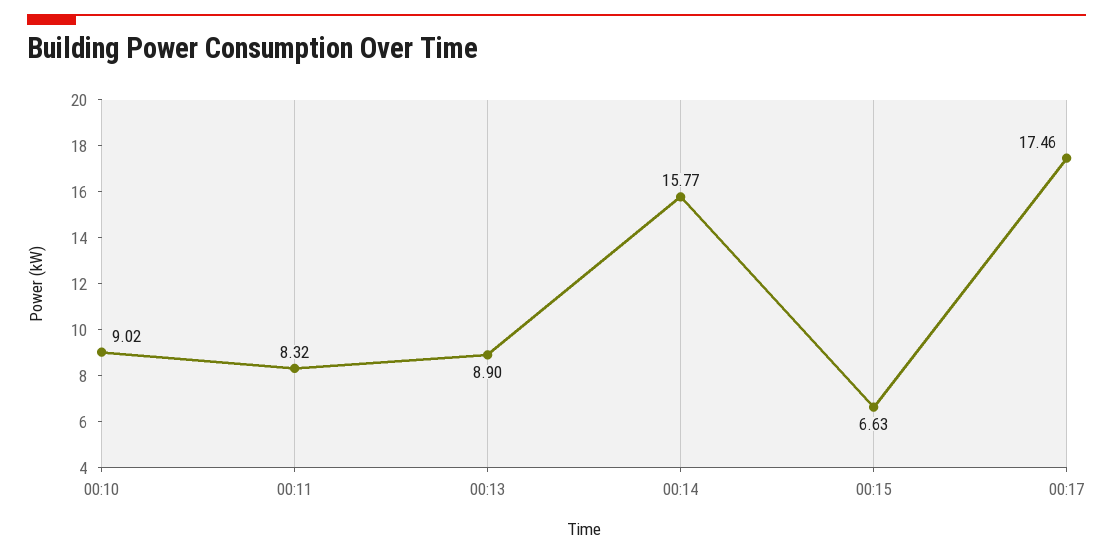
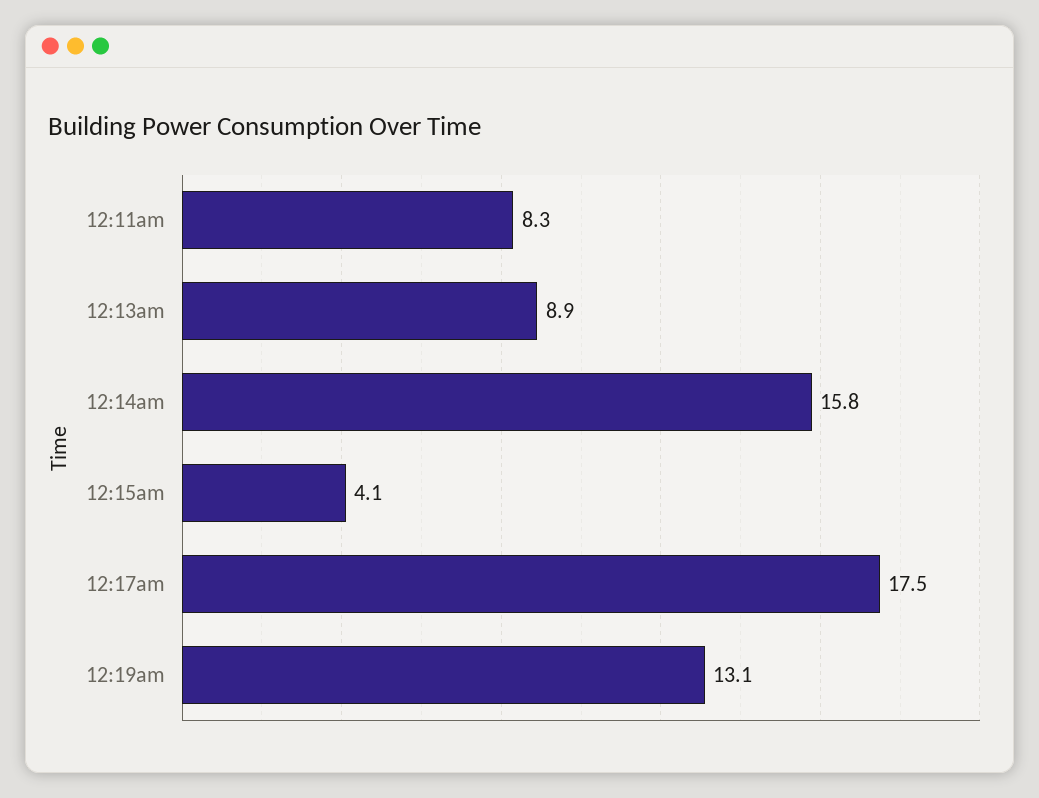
00:10: 9.02 -> none
00:15: 6.63 -> 4.1
12:19am: none -> 13.1

